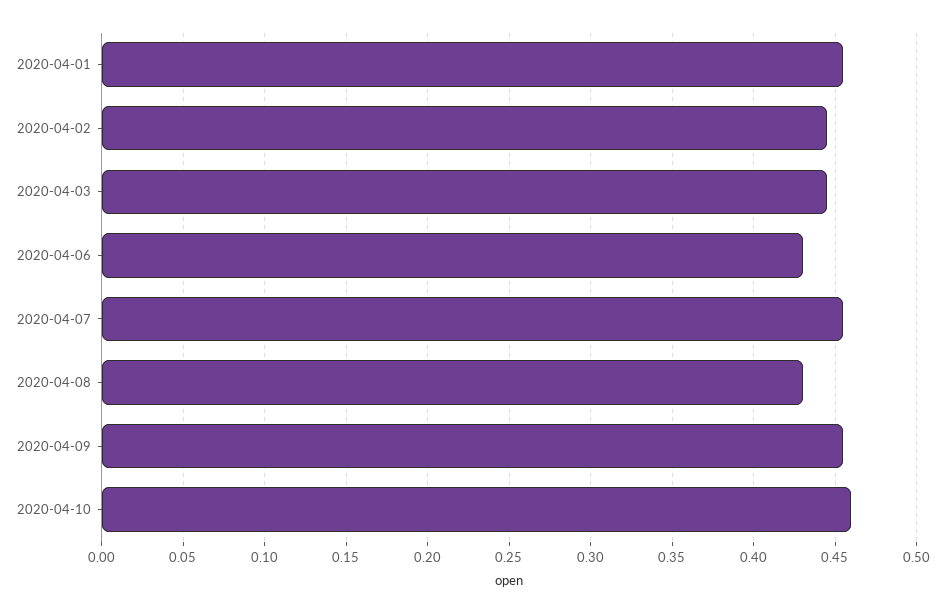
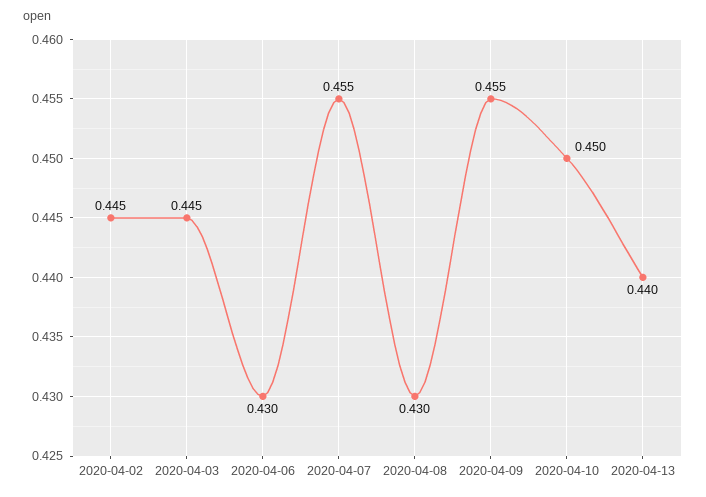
2020-04-01: 0.455 -> none
2020-04-10: 0.46 -> 0.45
2020-04-13: none -> 0.44

